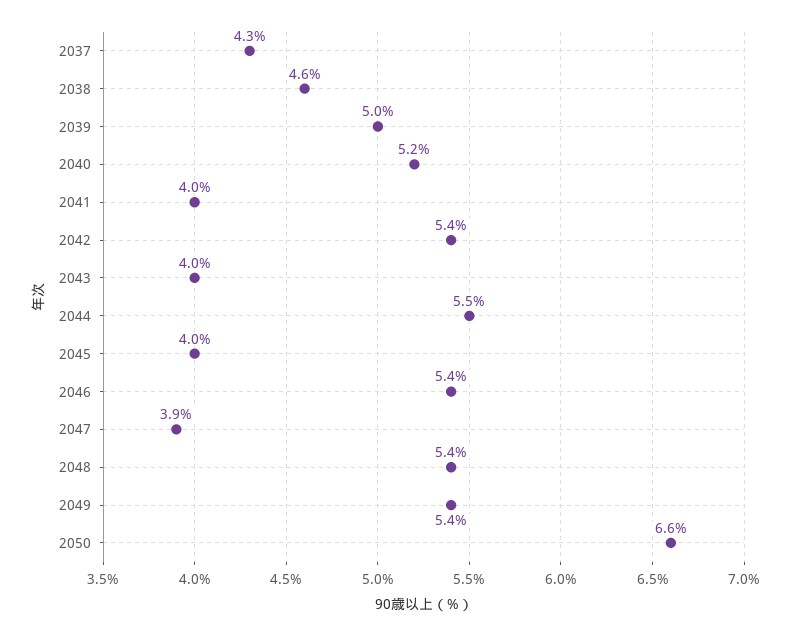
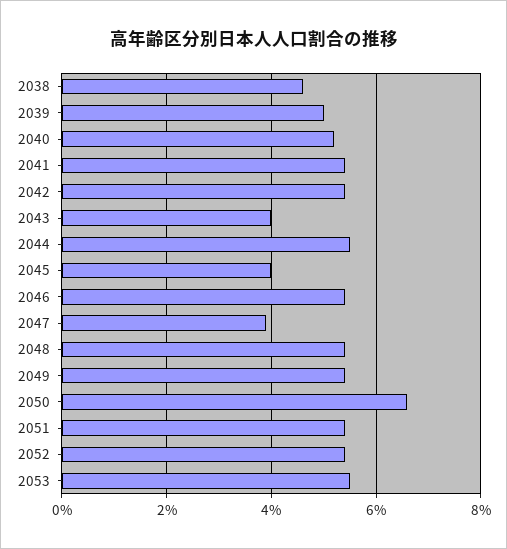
2037: 4.3 -> none
2041: 4 -> 5.5
2051: none -> 5.5
2052: none -> 5.5
2053: none -> 5.5

